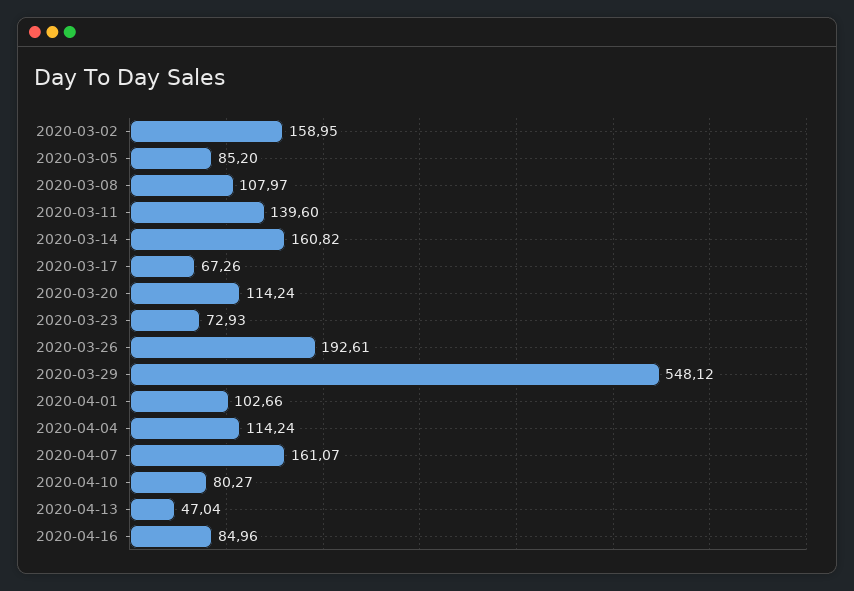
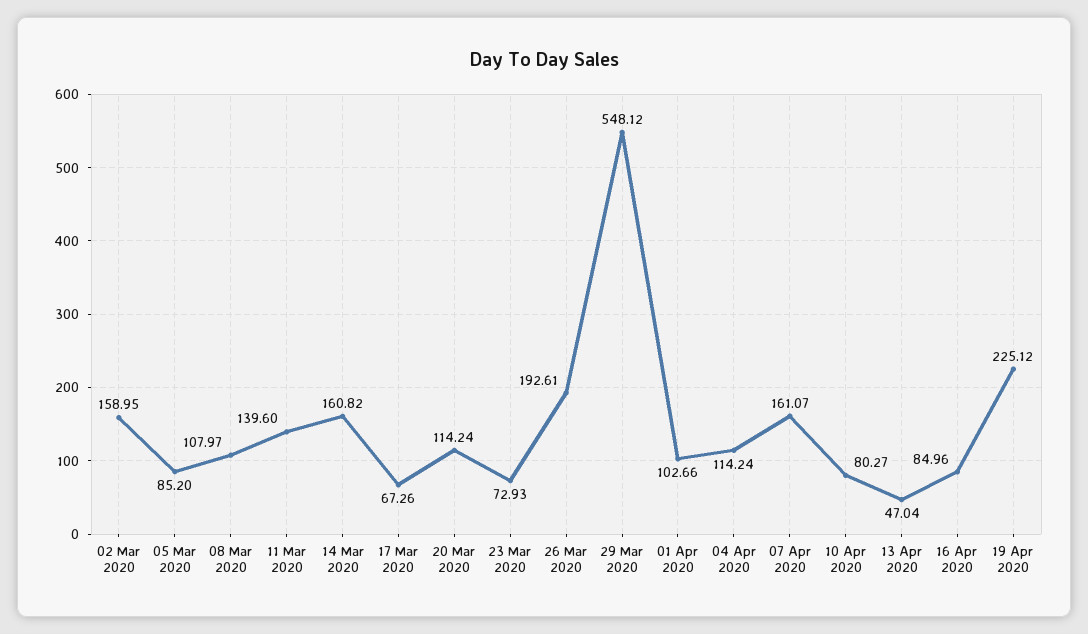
19 Apr 2020: none -> 225.12

